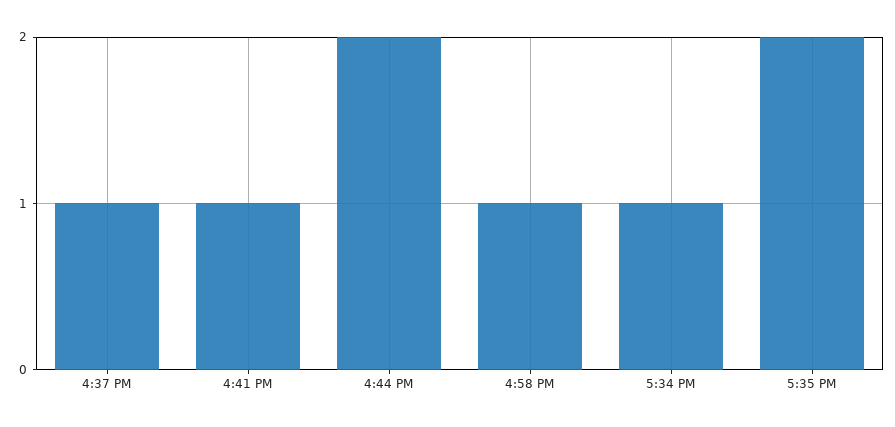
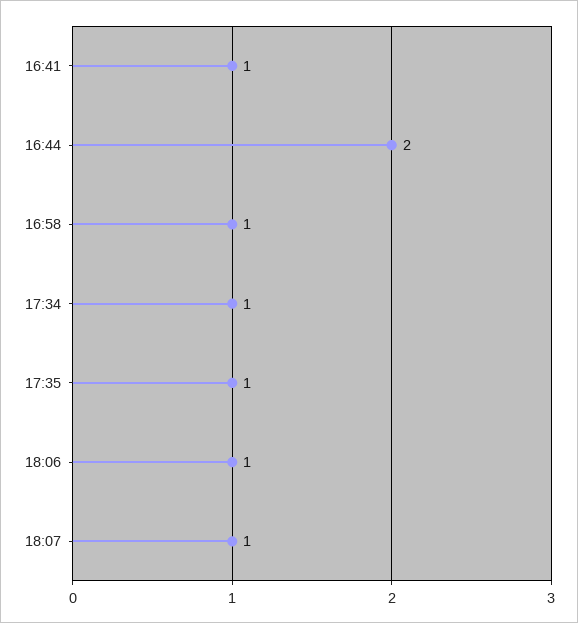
4:37 PM: 1 -> none
5:35 PM: 2 -> 1
18:06: none -> 1
18:07: none -> 1

